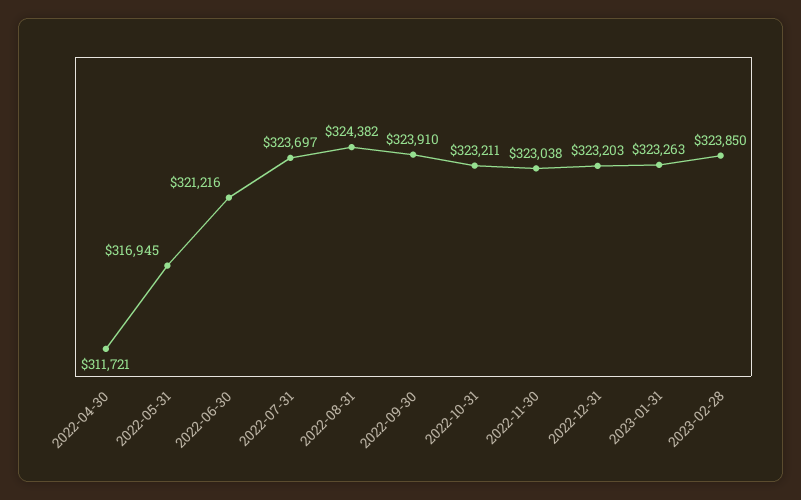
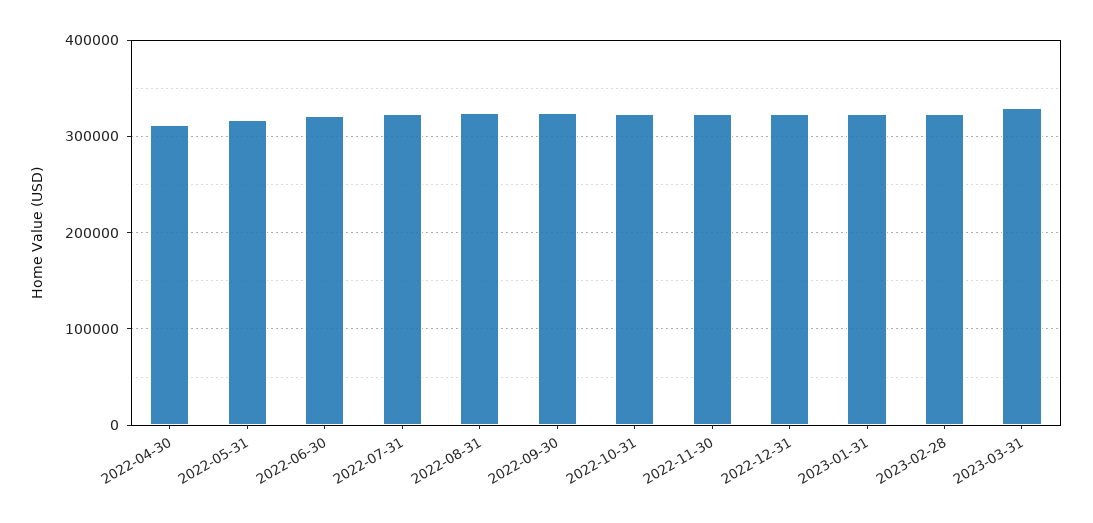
2023-03-31: none -> 330000

